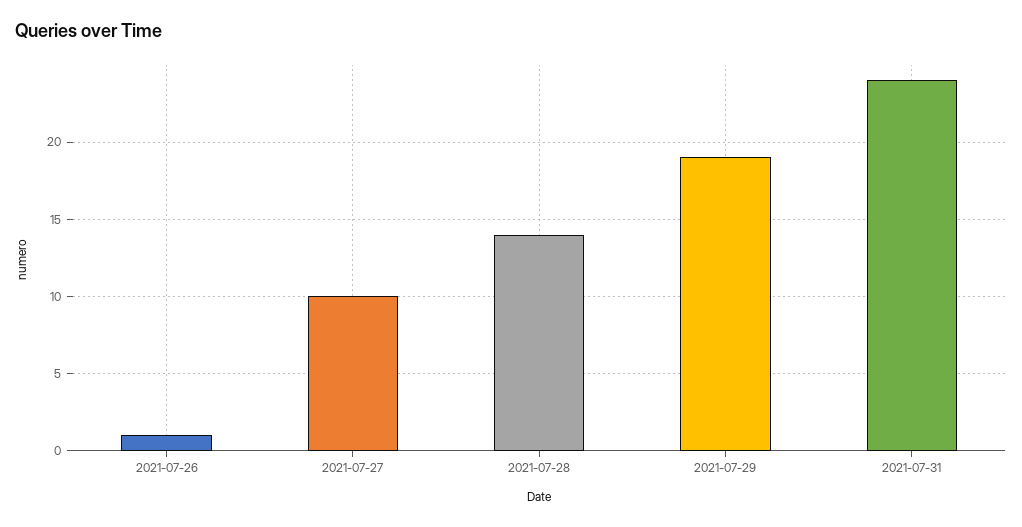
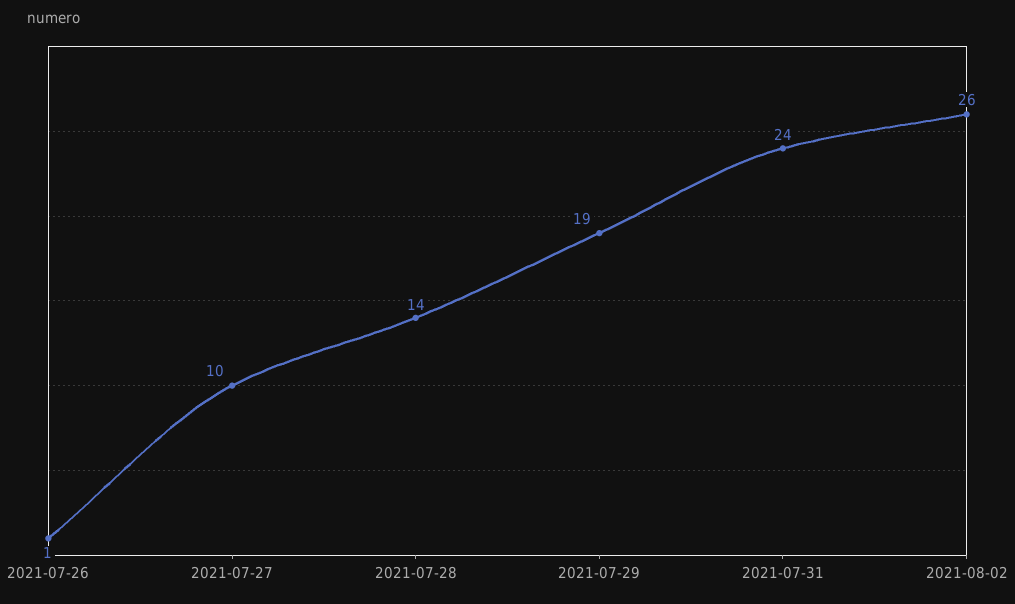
2021-08-02: none -> 26

